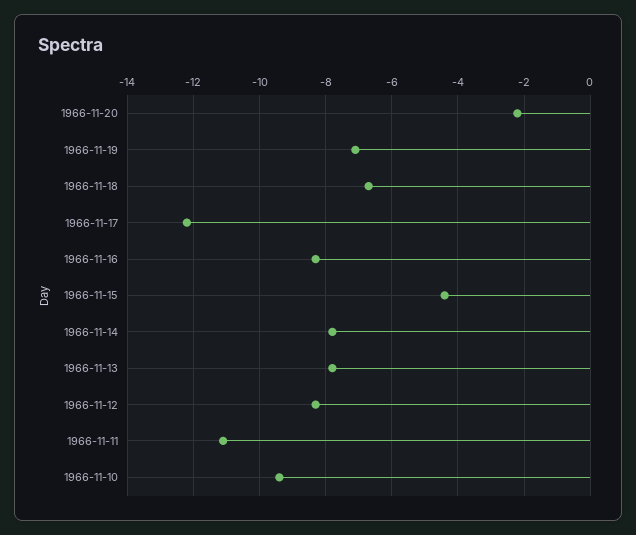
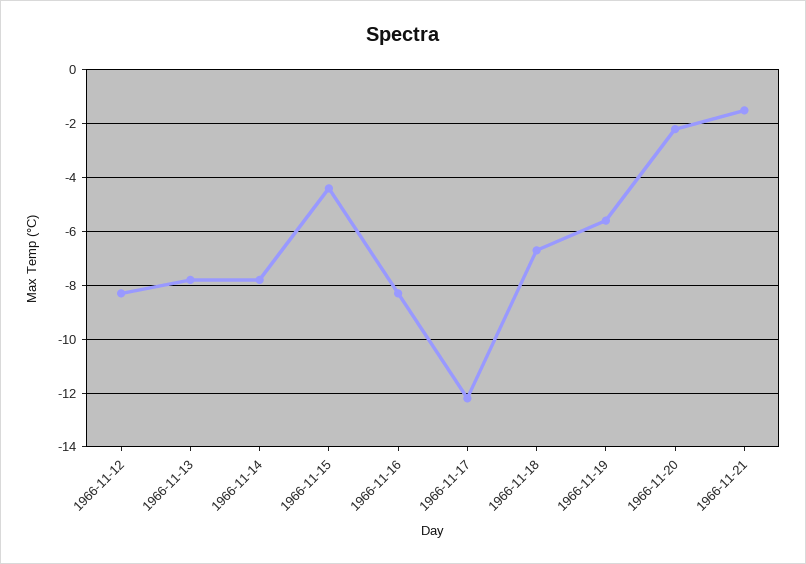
1966-11-19: -7 -> -5.5
1966-11-11: -11 -> none
1966-11-10: -9.5 -> none
1966-11-21: none -> -1.5

